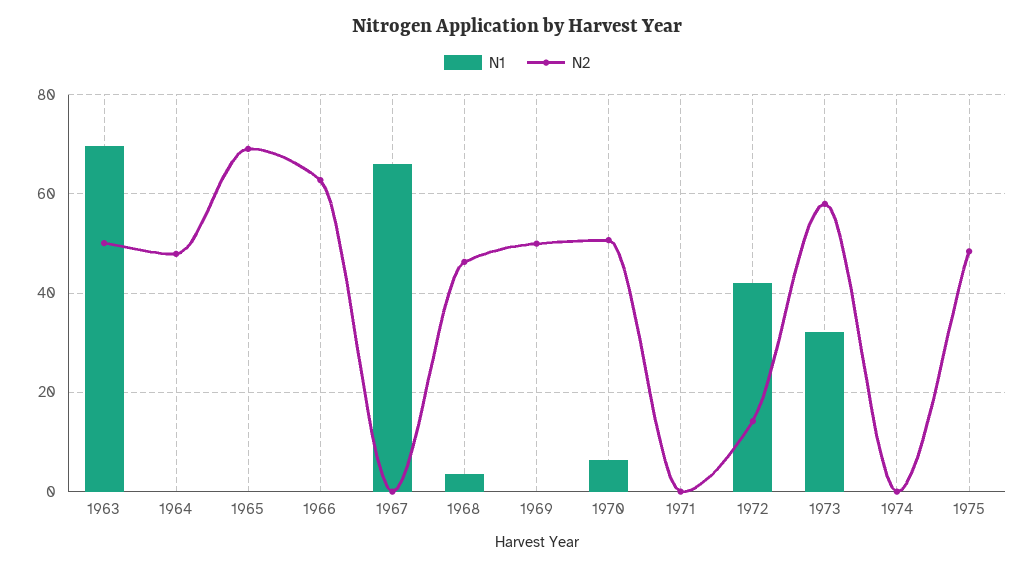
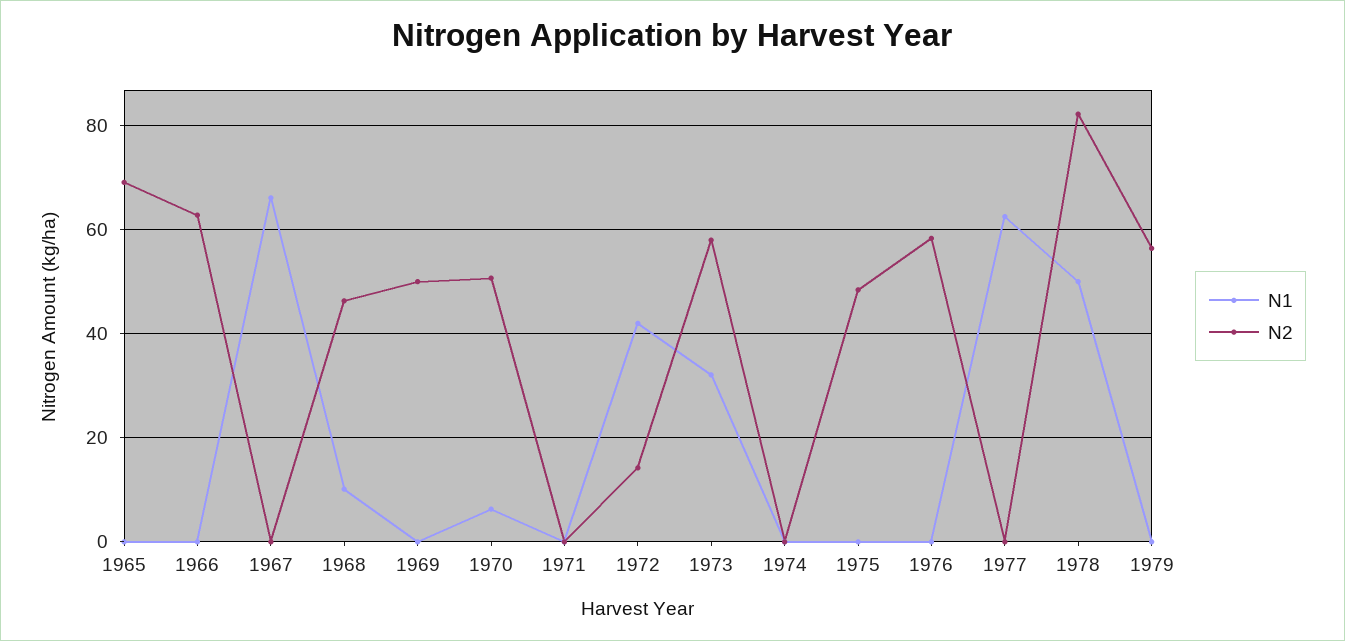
N1, 1963: 70 -> none
N2, 1963: 50 -> none
N1, 1964: 0 -> none
N2, 1964: 48 -> none
N1, 1968: 4 -> 10
N1, 1976: none -> 0
N2, 1976: none -> 58
N1, 1977: none -> 62
N2, 1977: none -> 0
N1, 1978: none -> 50
N2, 1978: none -> 82
N1, 1979: none -> 0
N2, 1979: none -> 56

